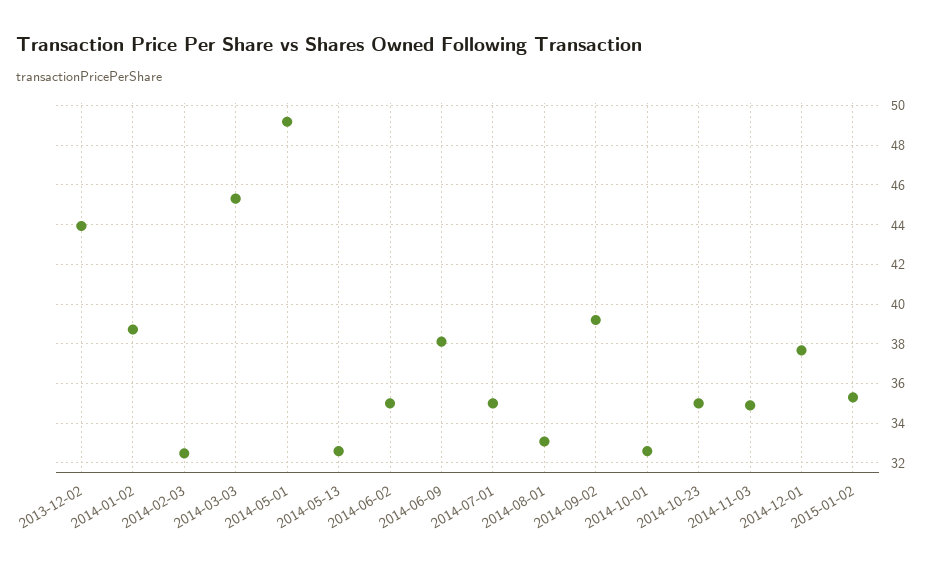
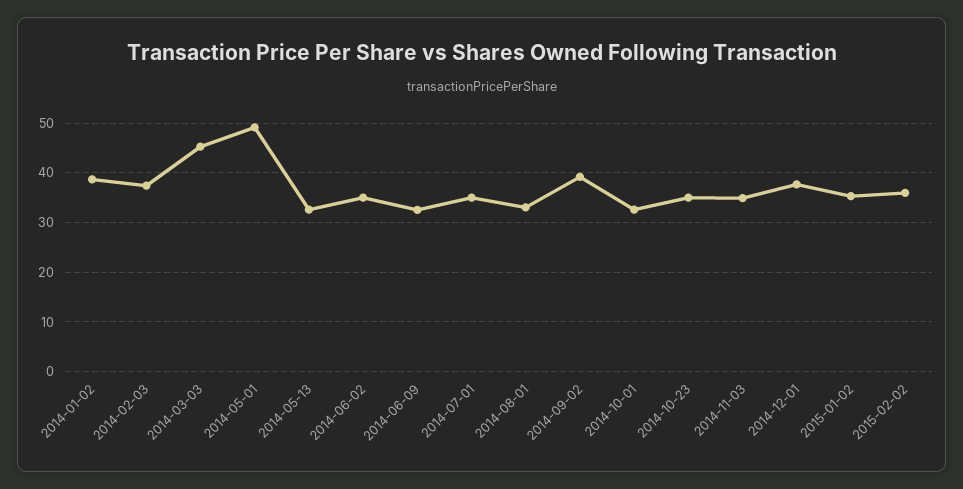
2013-12-02: 44 -> none
2014-02-03: 32.5 -> 38
2014-06-09: 38 -> 32
2015-02-02: none -> 36

